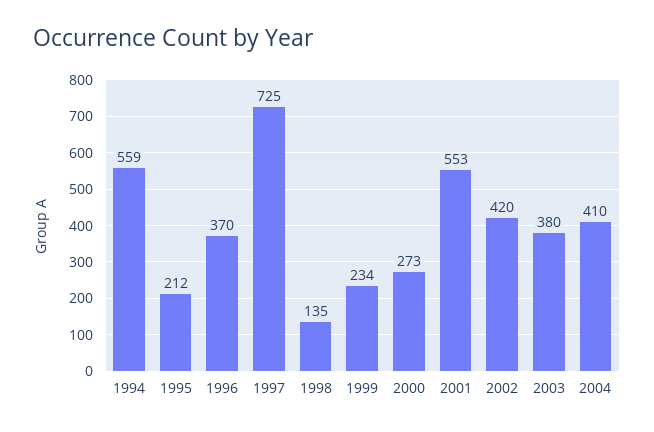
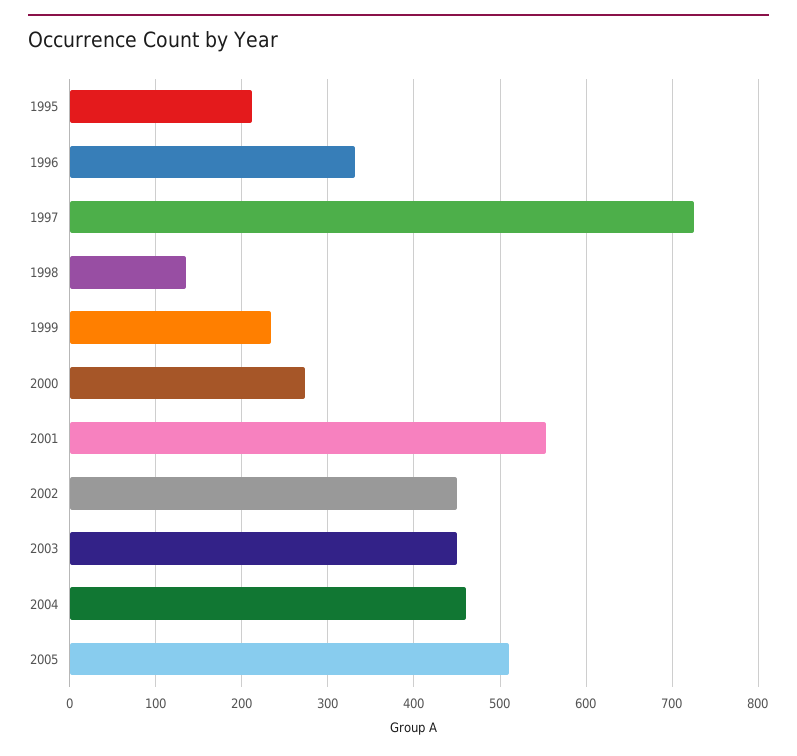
1994: 559 -> none
1996: 370 -> 330
2002: 420 -> 450
2003: 380 -> 450
2004: 410 -> 460
2005: none -> 510

